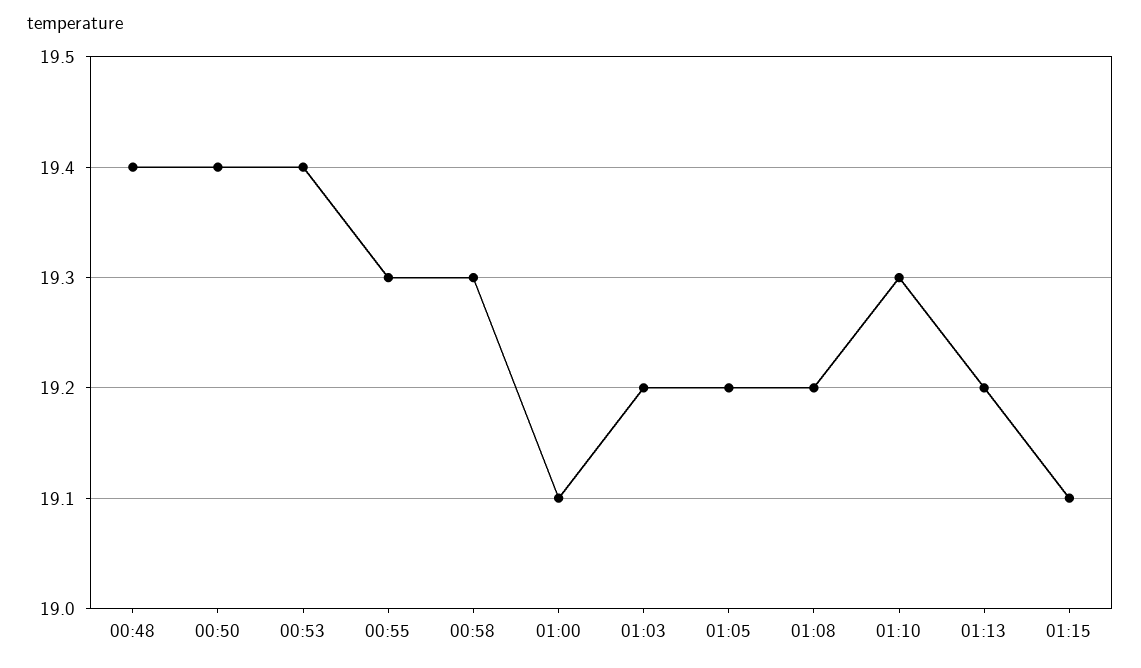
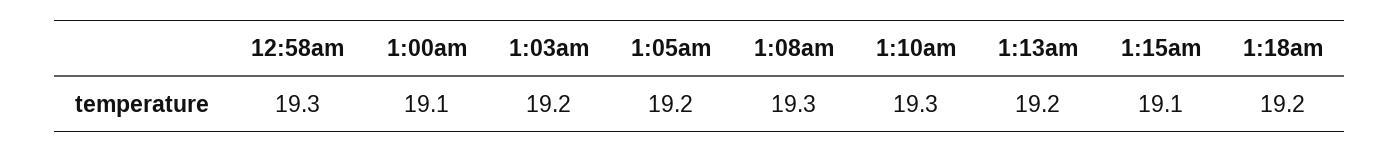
00:48: 19.4 -> none
00:50: 19.4 -> none
00:53: 19.4 -> none
00:55: 19.3 -> none
01:08: 19.2 -> 19.3
1:18am: none -> 19.2

